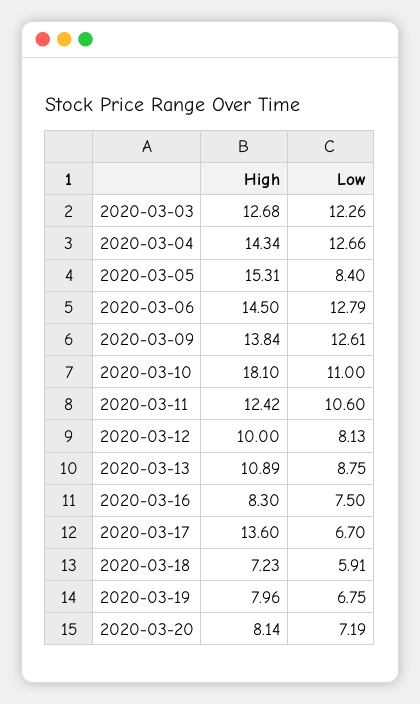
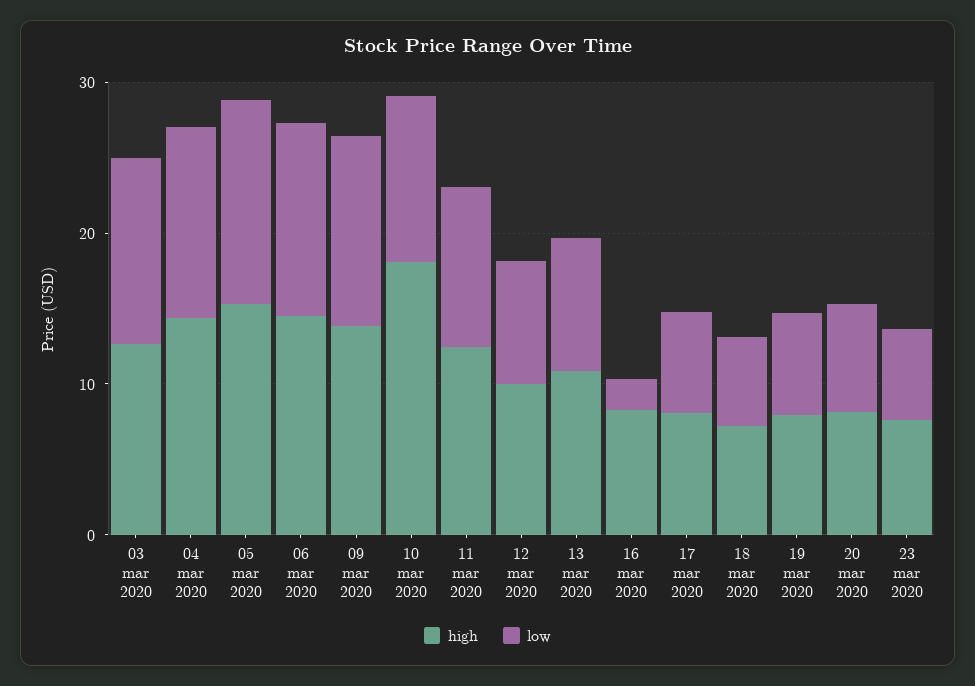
Low, 2020-03-05: 8.4 -> 14
Low, 2020-03-16: 7.5 -> 2
High, 2020-03-17: 13.6 -> 8
High, 23 mar 2020: none -> 8
Low, 23 mar 2020: none -> 6

